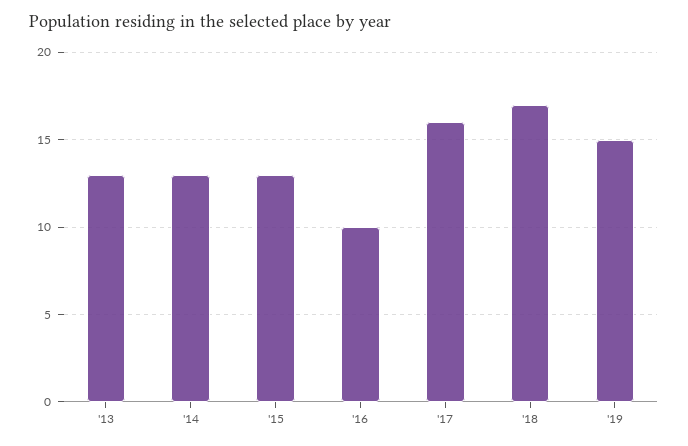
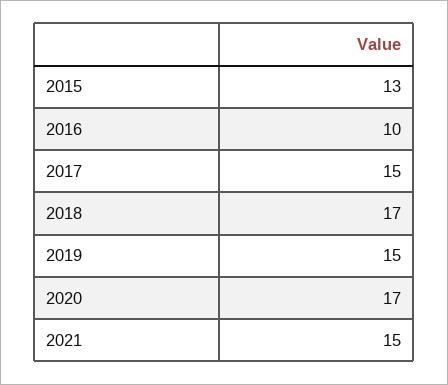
'13: 13 -> none
'14: 13 -> none
'17: 16 -> 15
2020: none -> 17
2021: none -> 15

